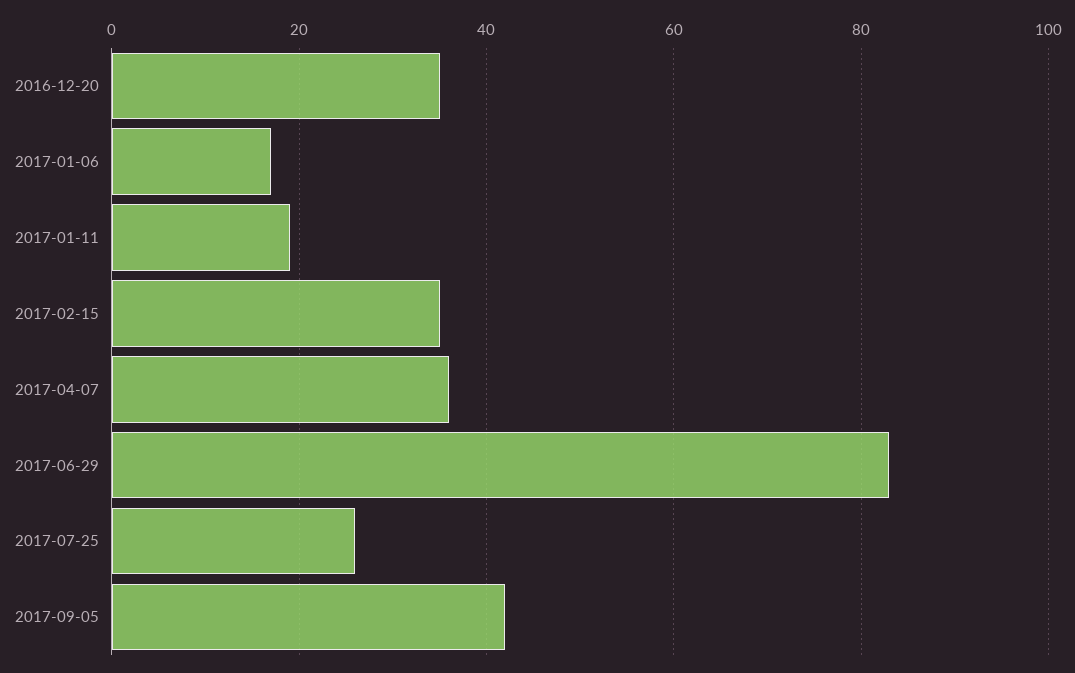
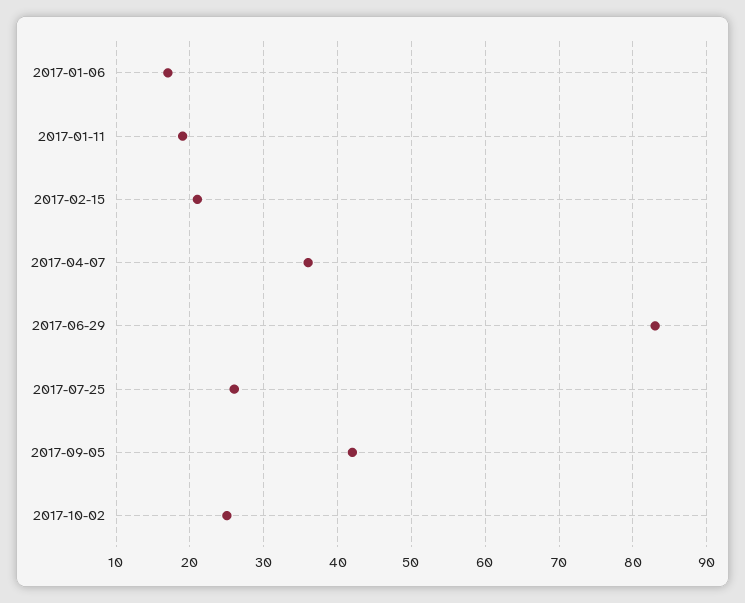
2016-12-20: 35 -> none
2017-02-15: 35 -> 21
2017-10-02: none -> 25

